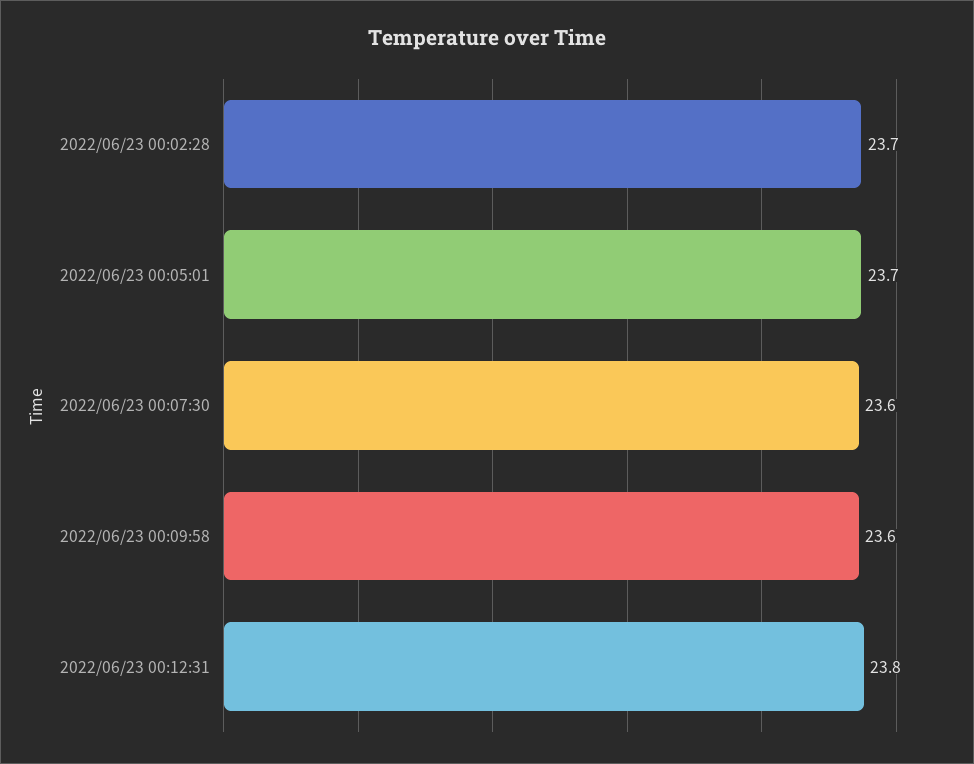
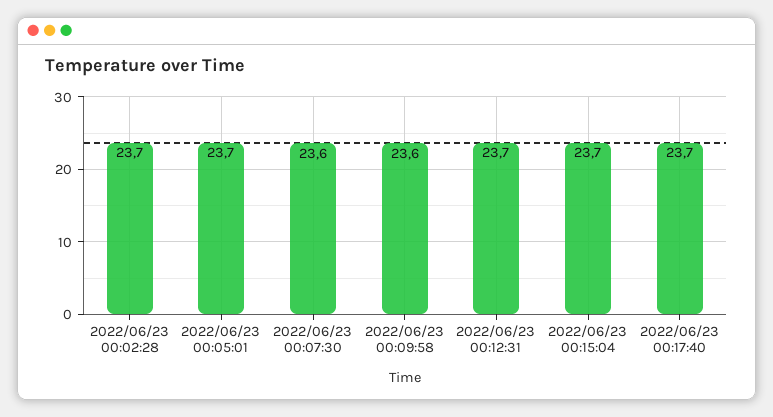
2022/06/23 00:12:31: 23.8 -> 23.7
2022/06/23 00:15:04: none -> 23.7
2022/06/23 00:17:40: none -> 23.7

